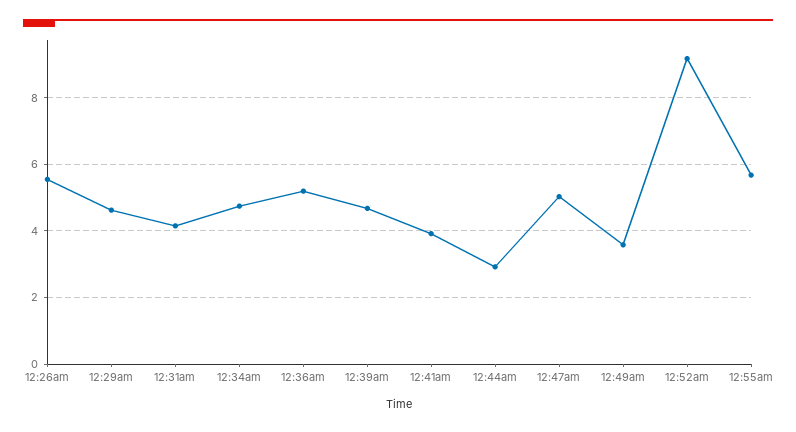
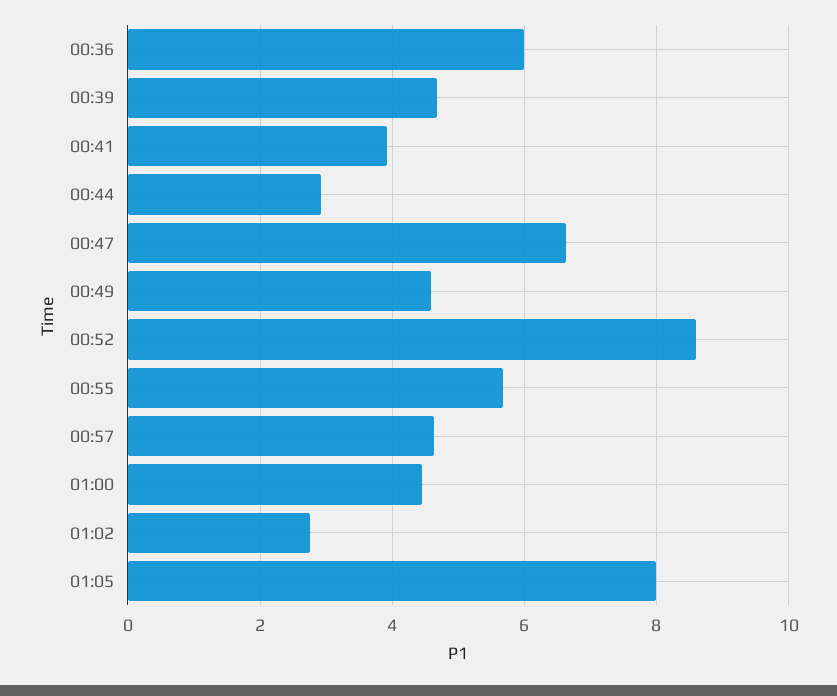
12:26am: 5.6 -> none
12:29am: 4.6 -> none
12:31am: 4.2 -> none
12:34am: 4.8 -> none
12:36am: 5.2 -> 6
12:47am: 5 -> 6.6
12:49am: 3.6 -> 4.6
12:52am: 9.2 -> 8.6
00:57: none -> 4.6
01:00: none -> 4.4
01:02: none -> 2.8
01:05: none -> 8

